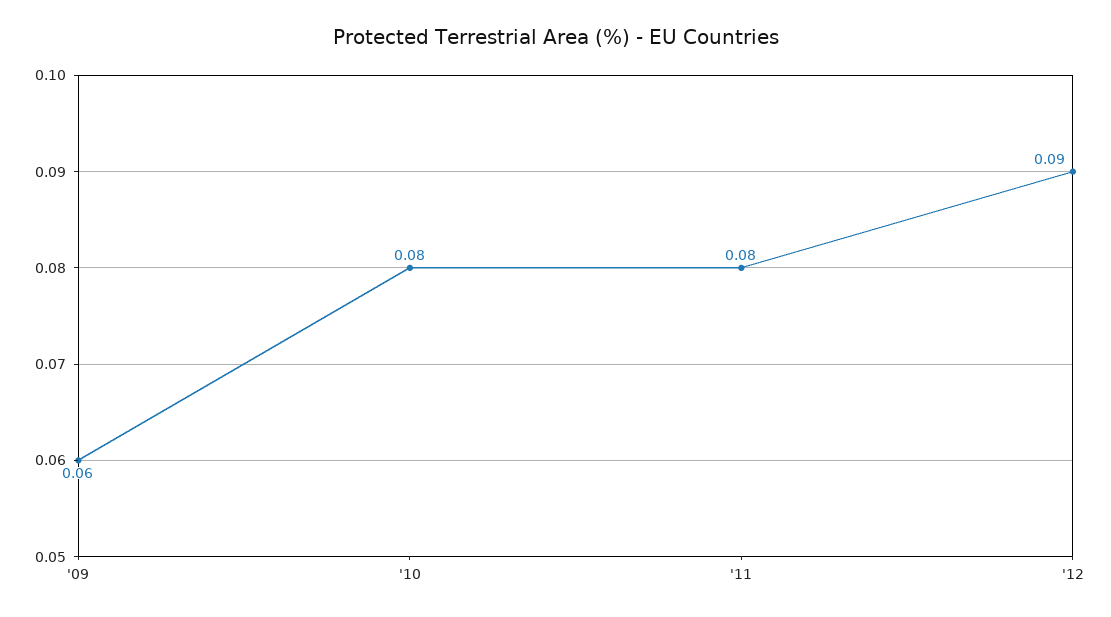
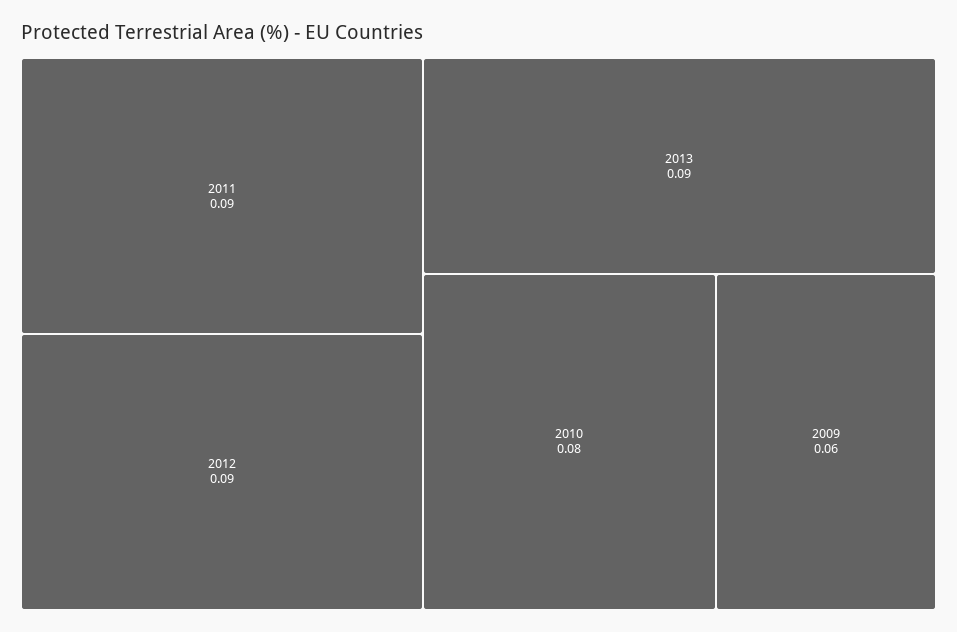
'11: 0.08 -> 0.09
2013: none -> 0.09

